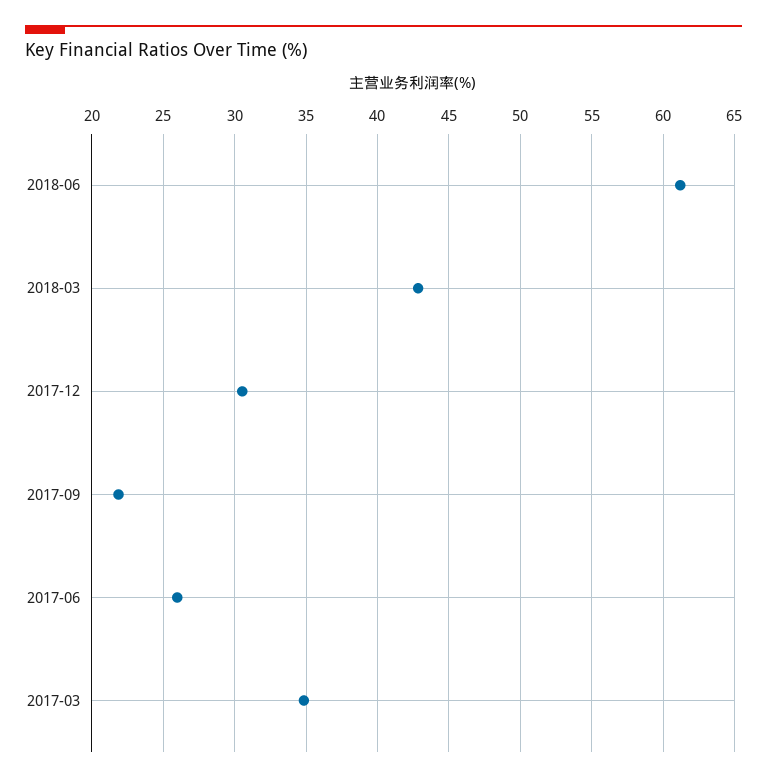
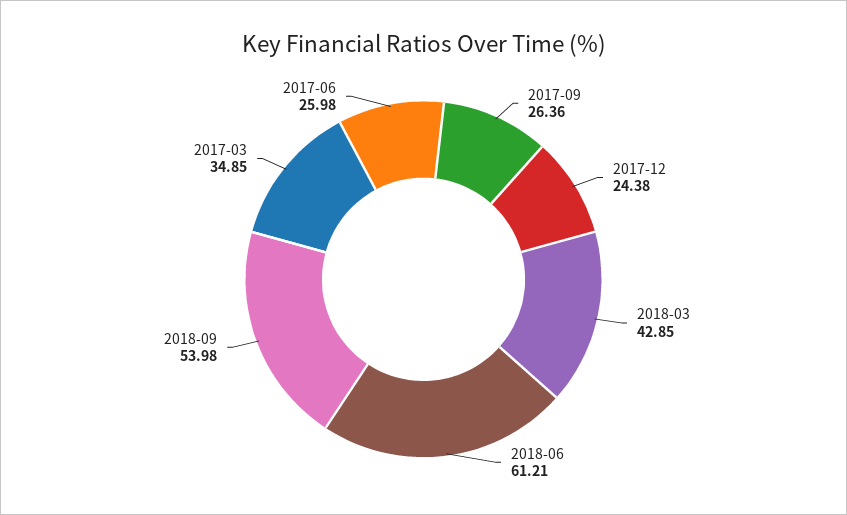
2017-12: 30.5 -> 24.38
2017-09: 22 -> 26.36
2018-09: none -> 53.98

